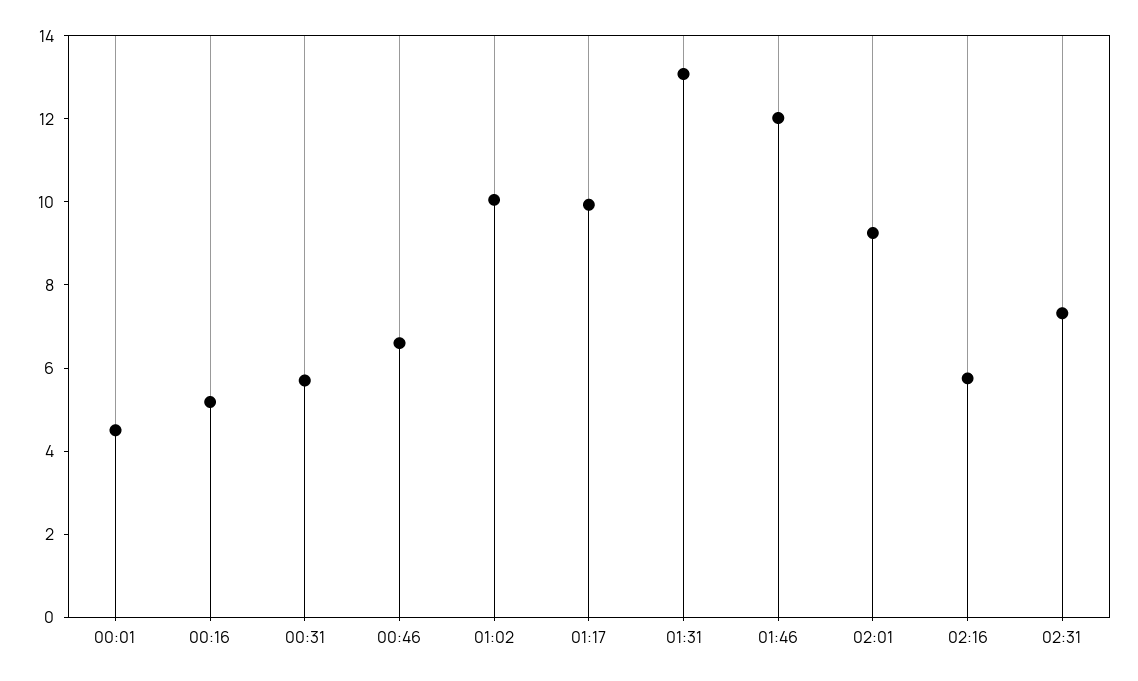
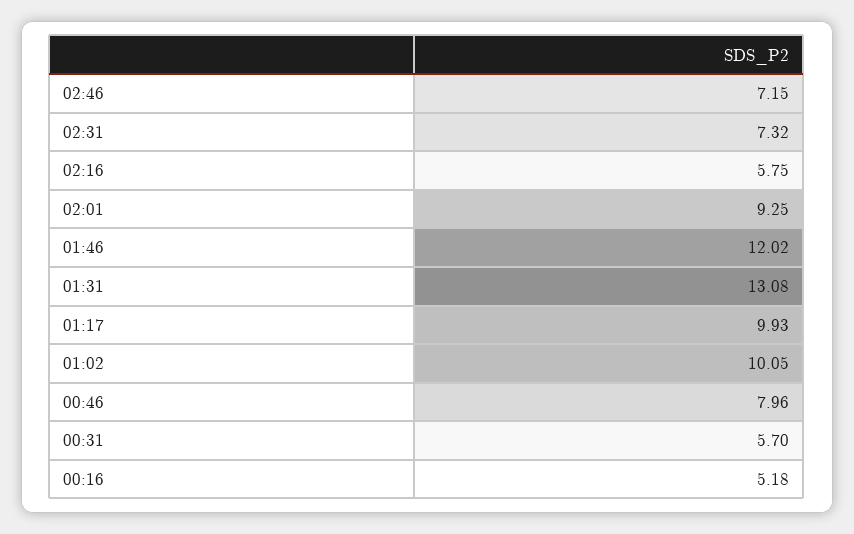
00:01: 4.5 -> none
00:46: 6.5 -> 7.96
02:46: none -> 7.15

